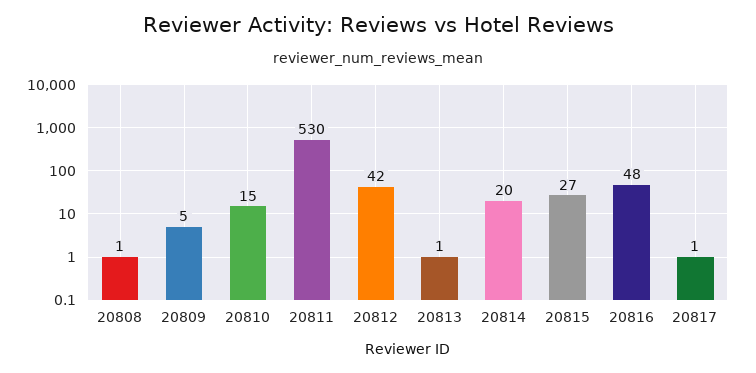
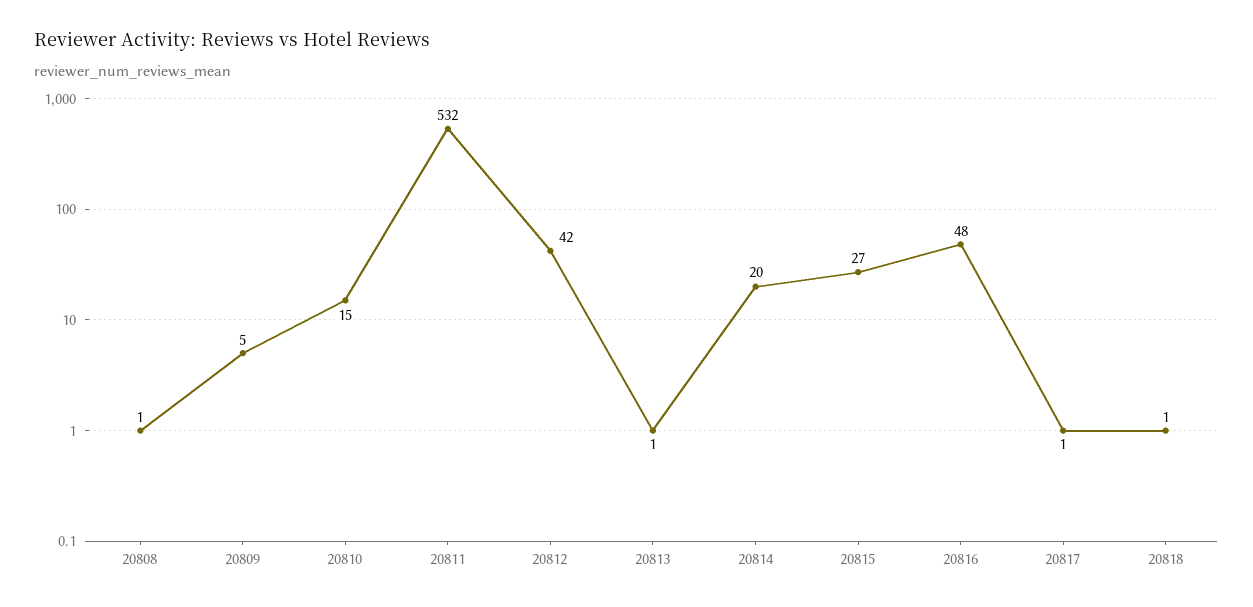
20811: 530 -> 532
20818: none -> 1

